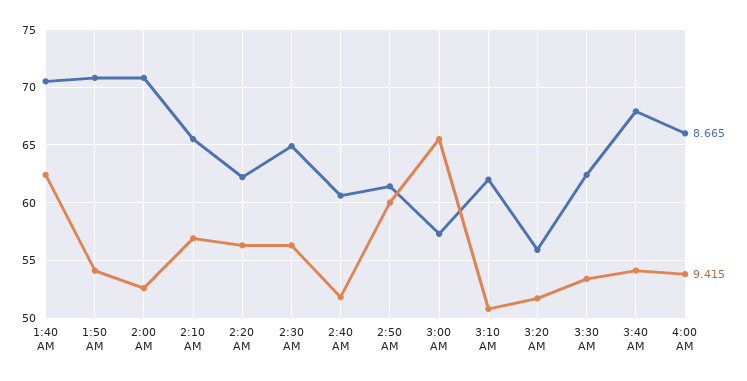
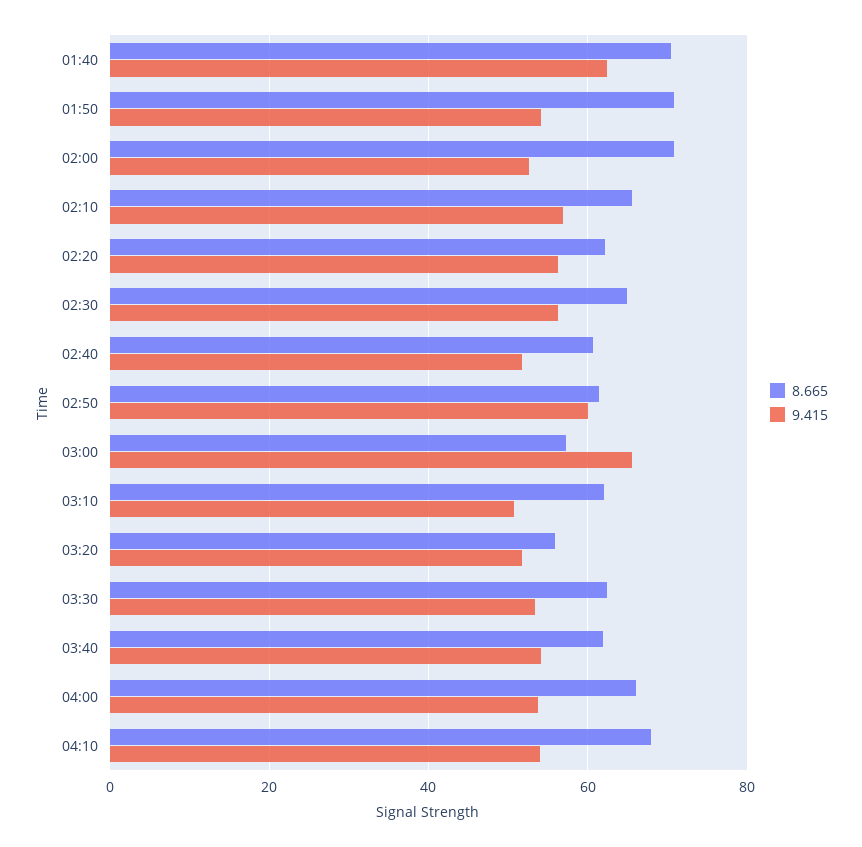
8.665, 3:40 AM: 68 -> 62
8.665, 04:10: none -> 68
9.415, 04:10: none -> 54

